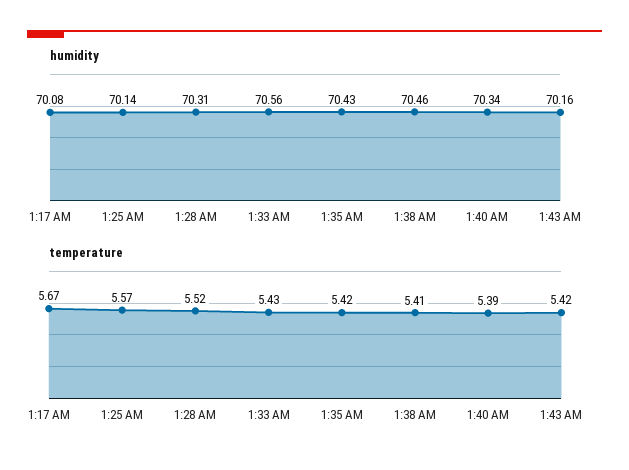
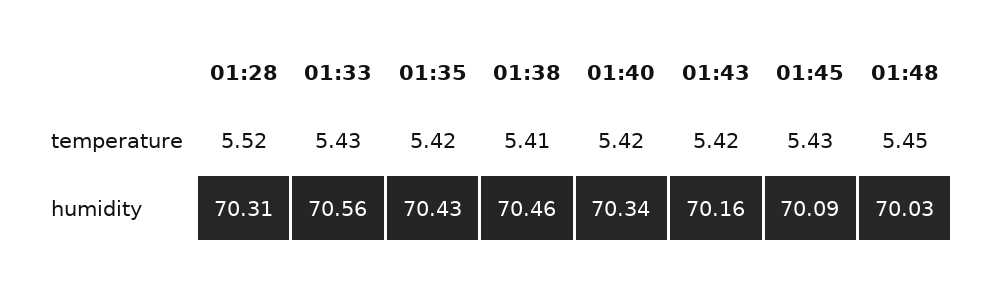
humidity, 1:17 AM: 70.08 -> none
humidity, 1:25 AM: 70.14 -> none
temperature, 1:17 AM: 5.67 -> none
temperature, 1:25 AM: 5.57 -> none
temperature, 1:40 AM: 5.39 -> 5.42
temperature, 01:45: none -> 5.43
temperature, 01:48: none -> 5.45
humidity, 01:45: none -> 70.09
humidity, 01:48: none -> 70.03

